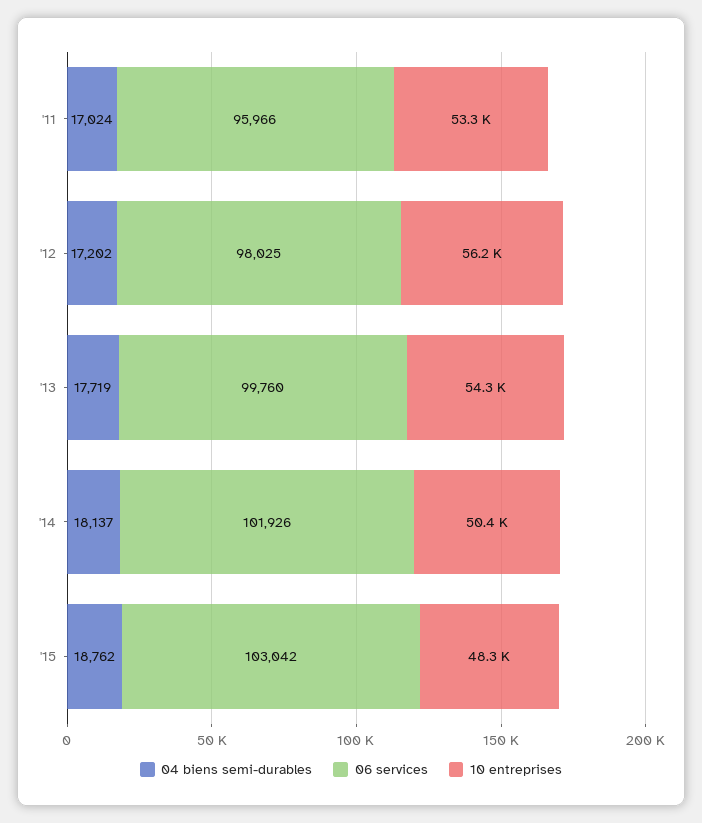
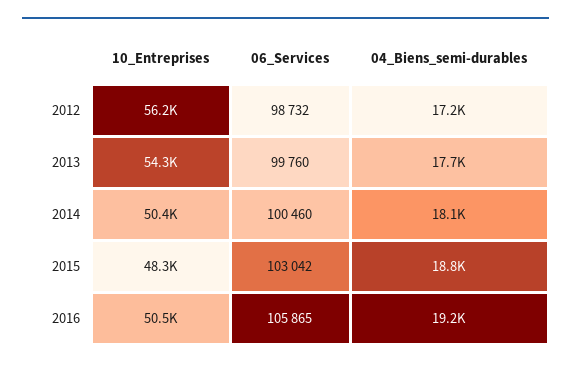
04 biens semi-durables, '11: 17024 -> none
06 services, '11: 95966 -> none
10 entreprises, '11: 53300 -> none
06 services, '12: 98025 -> 98732
06 services, '14: 101926 -> 100460
10 entreprises, 2016: none -> 50500
06 services, 2016: none -> 105865
04 biens semi-durables, 2016: none -> 19200

